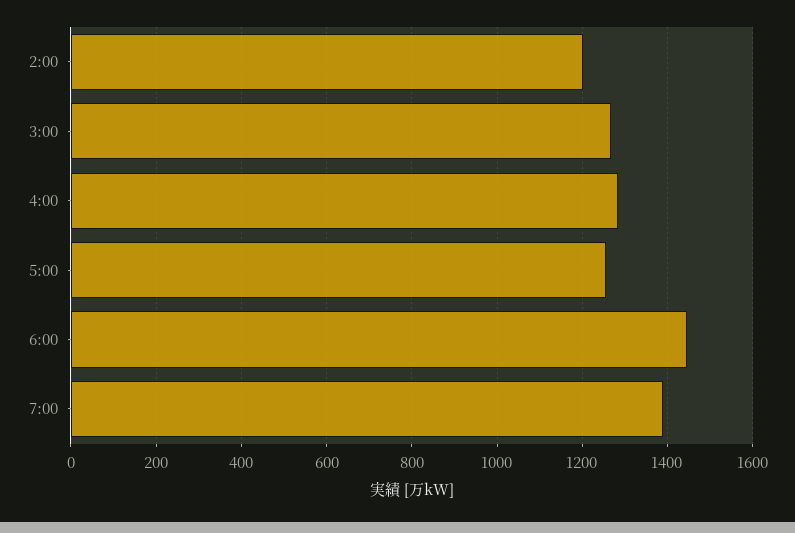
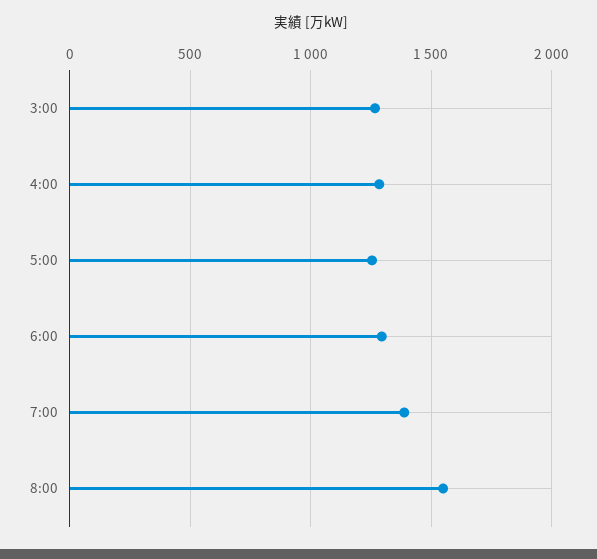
2:00: 1200 -> none
6:00: 1440 -> 1300
8:00: none -> 1550

